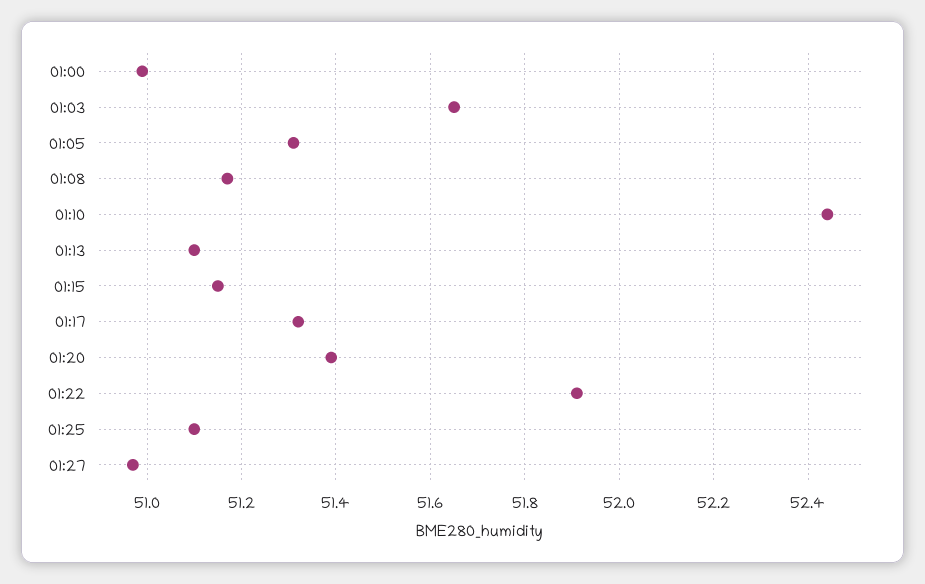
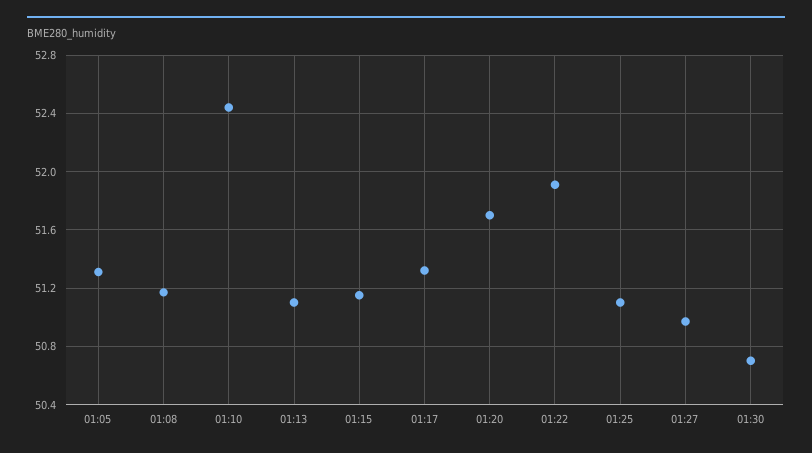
01:00: 51 -> none
01:03: 51.65 -> none
01:20: 51.4 -> 51.7
01:30: none -> 50.7

